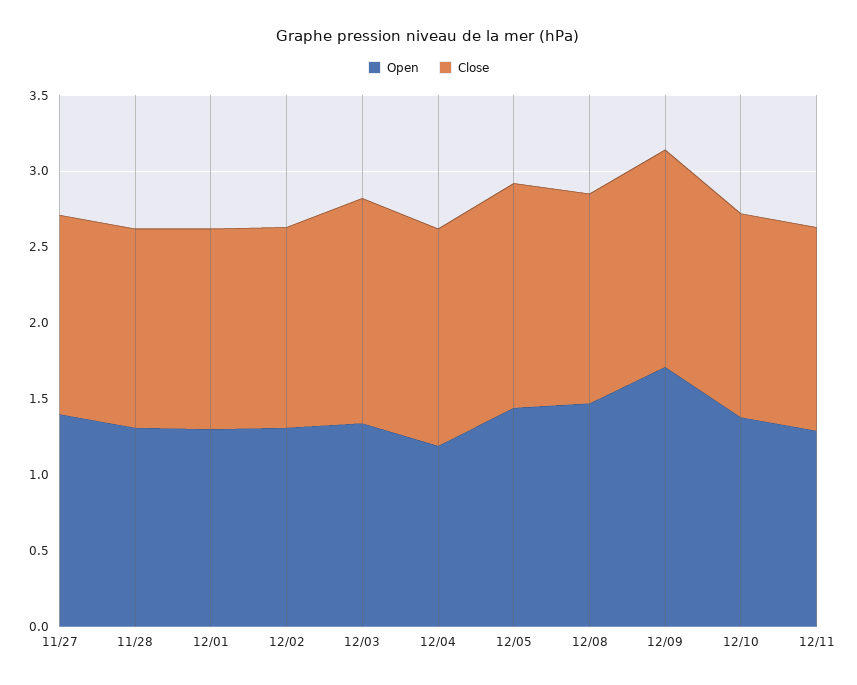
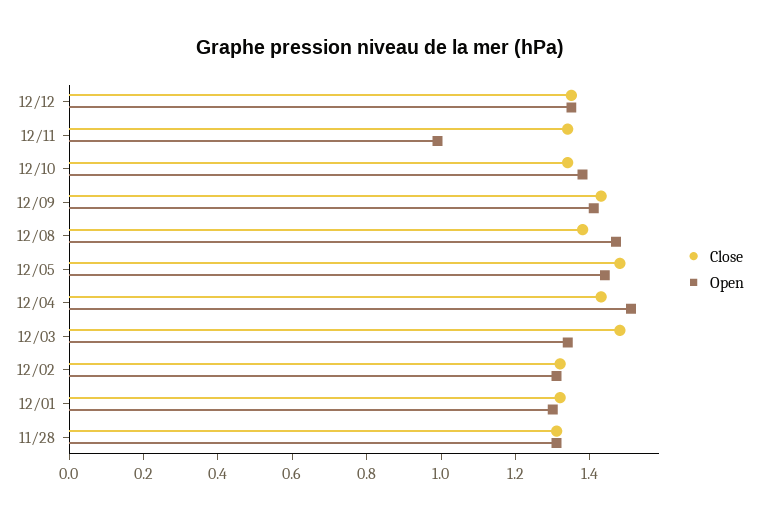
Open, 11/27: 1.4 -> none
Close, 11/27: 1.3 -> none
Open, 12/04: 1.2 -> 1.5
Open, 12/09: 1.7 -> 1.4
Open, 12/11: 1.3 -> 1
Close, 12/12: none -> 1.35
Open, 12/12: none -> 1.35

